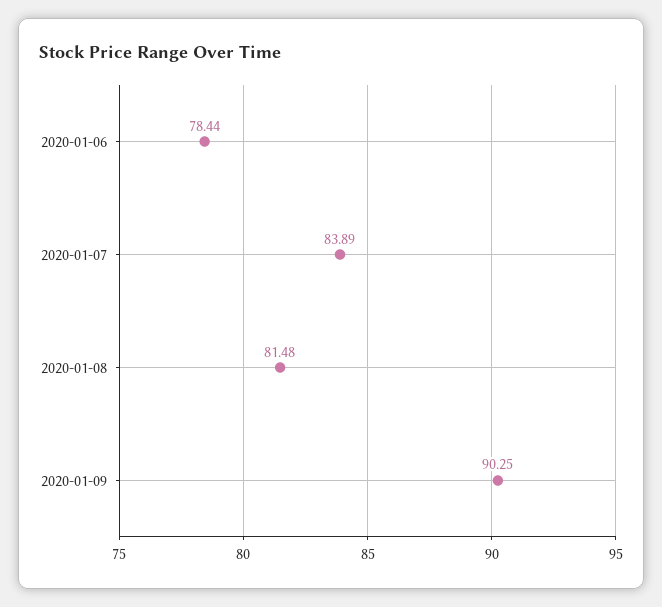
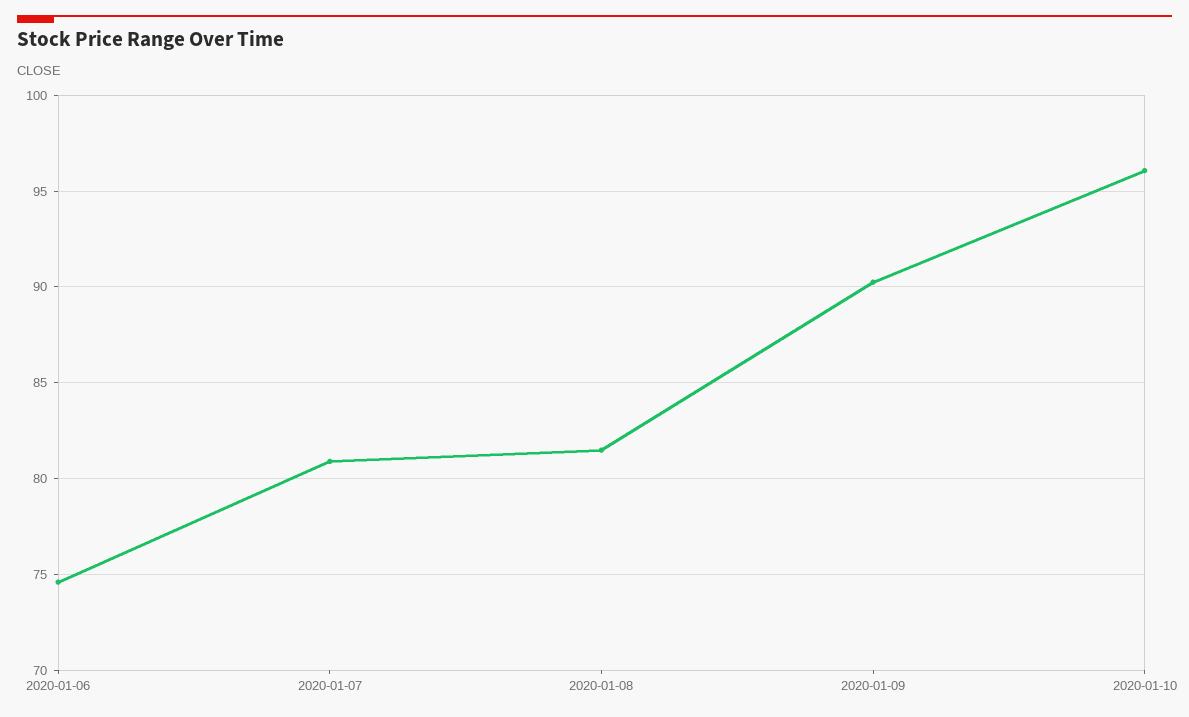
2020-01-06: 78.44 -> 74.5
2020-01-07: 83.89 -> 81
2020-01-10: none -> 96

